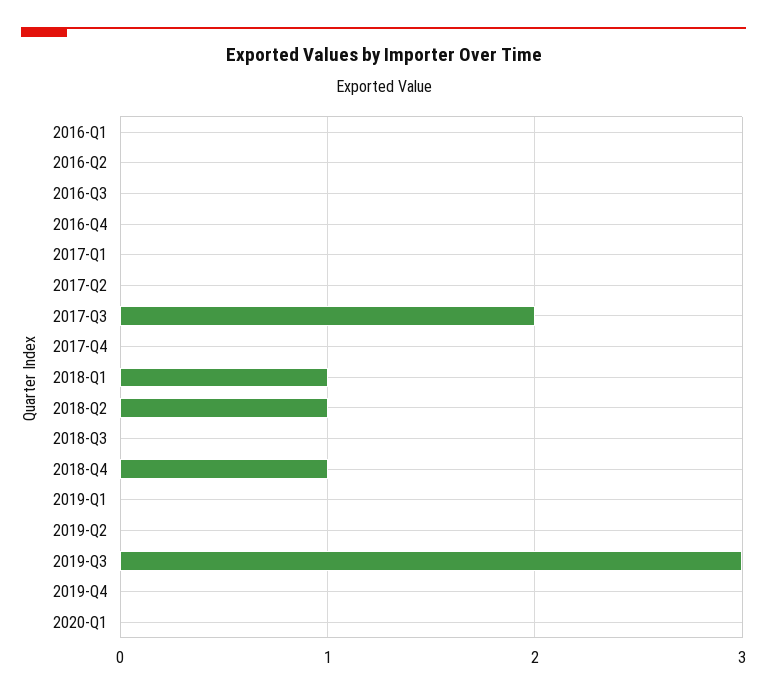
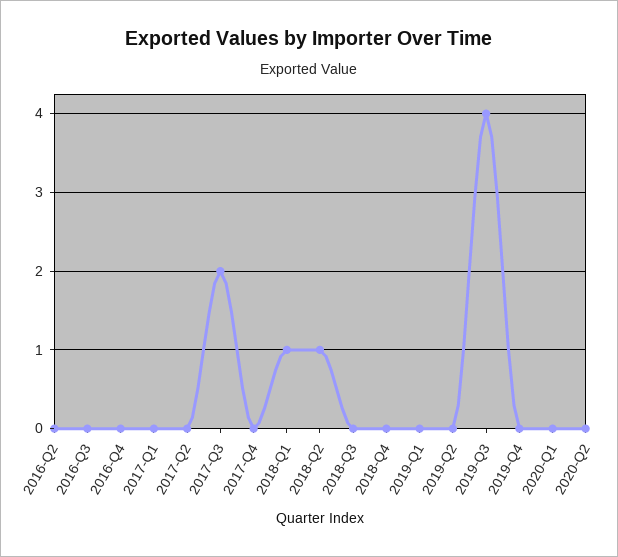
2016-Q1: 0 -> none
2018-Q4: 1 -> 0
2019-Q3: 3 -> 4
2020-Q2: none -> 0

